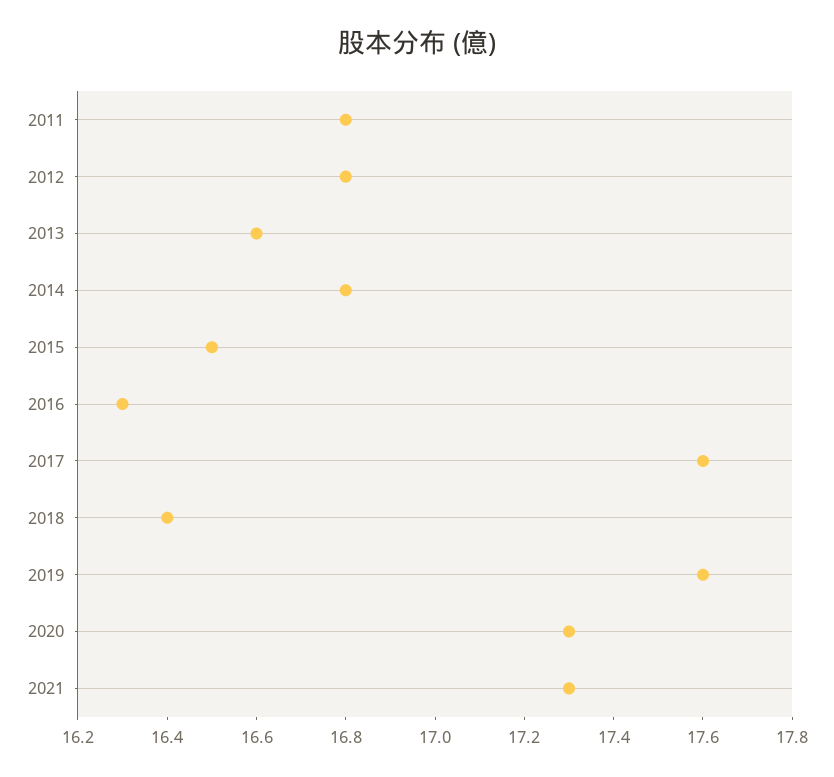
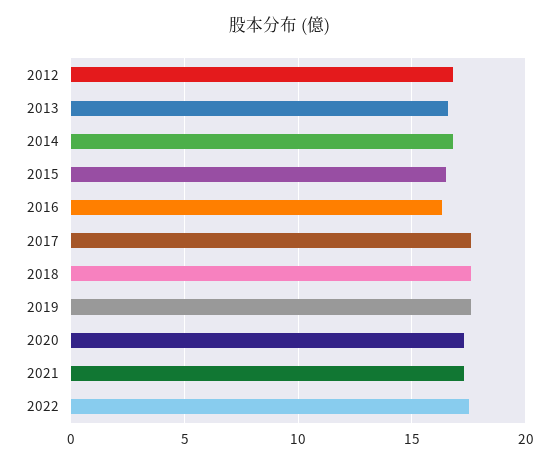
2011: 16.8 -> none
2018: 16.4 -> 17.5
2022: none -> 17.5

